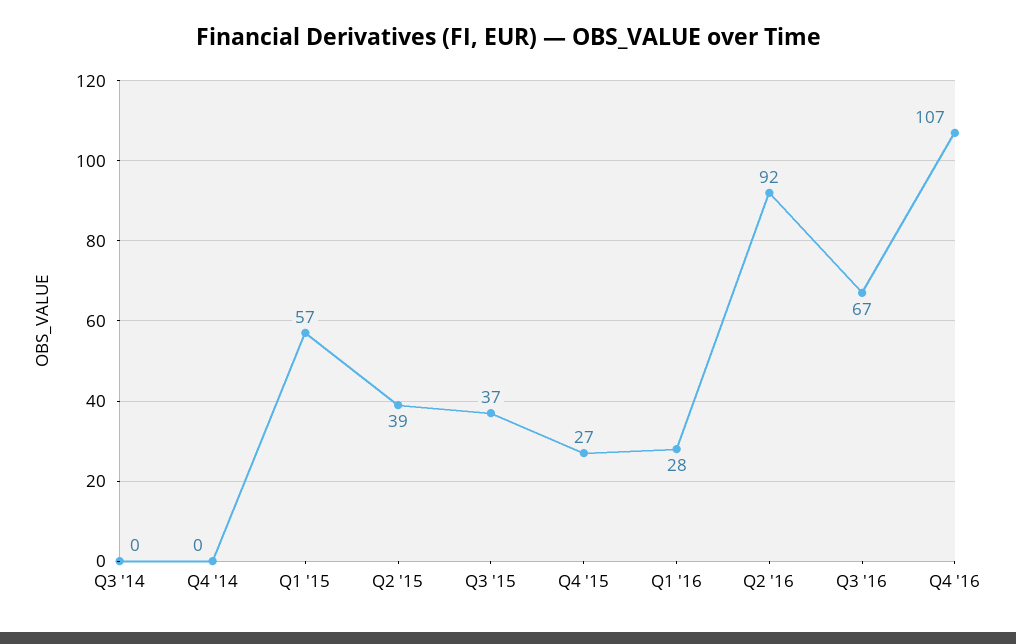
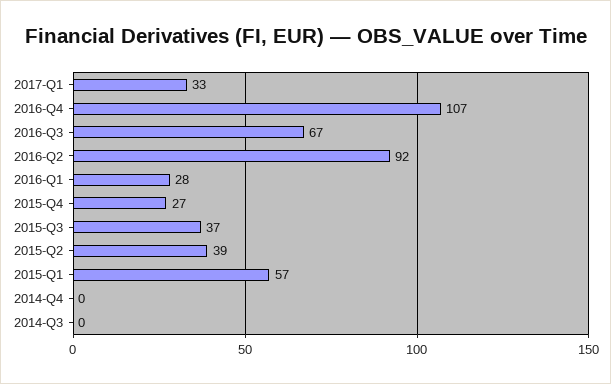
2017-Q1: none -> 33

